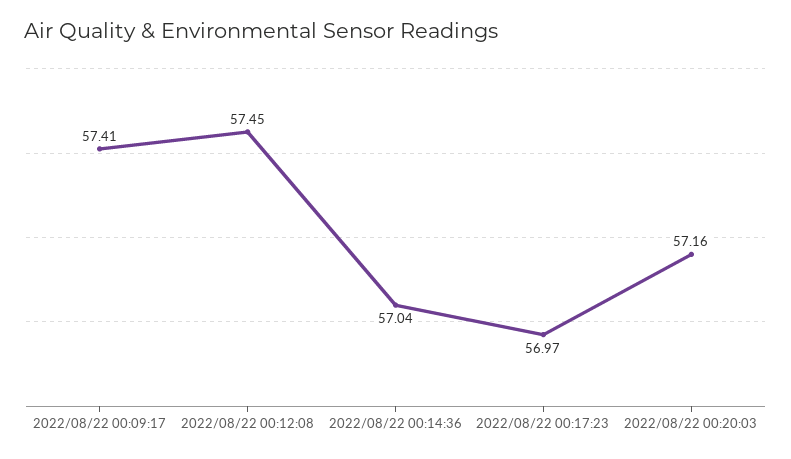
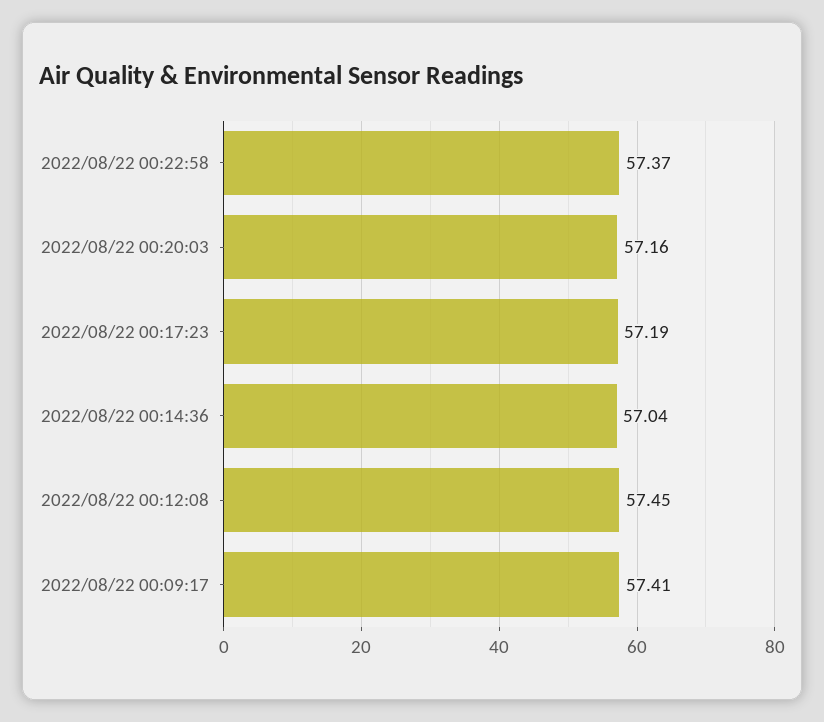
2022/08/22 00:17:23: 56.97 -> 57.19
2022/08/22 00:22:58: none -> 57.37

